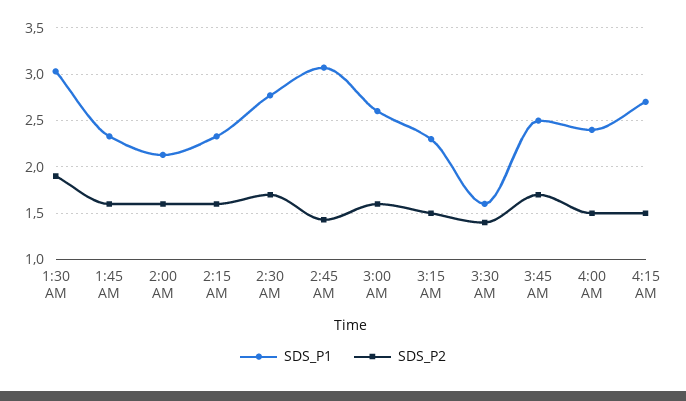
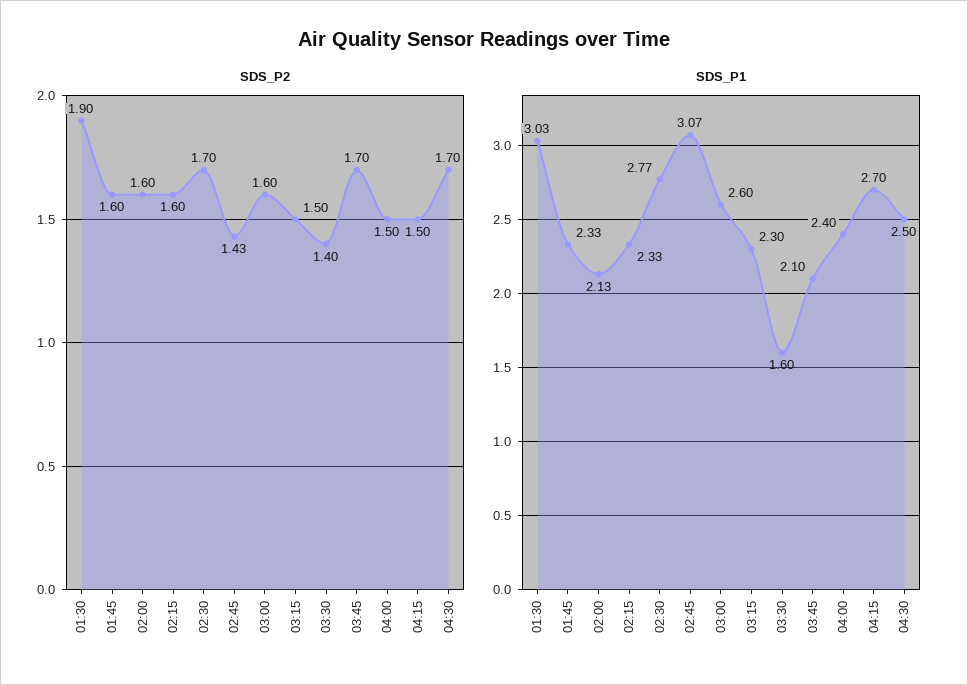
SDS_P1, 3:45 AM: 2.5 -> 2.1
SDS_P2, 04:30: none -> 1.7
SDS_P1, 04:30: none -> 2.5

